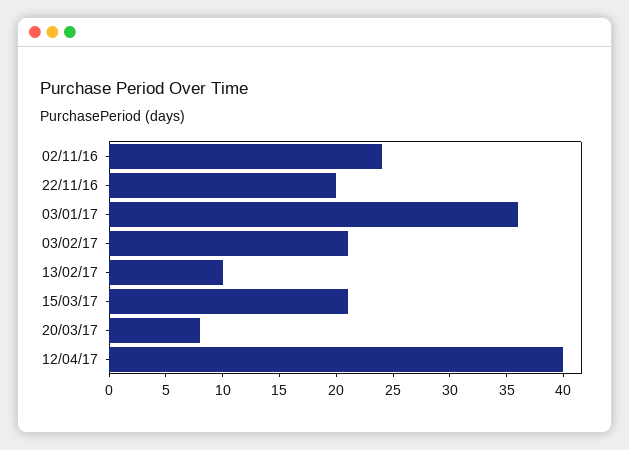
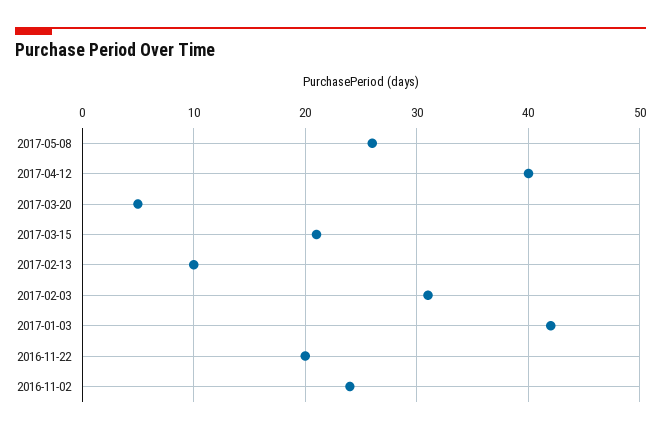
03/01/17: 36 -> 42
03/02/17: 21 -> 31
20/03/17: 8 -> 5
2017-05-08: none -> 26

